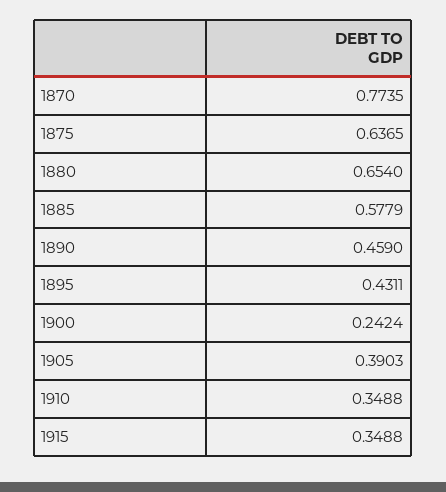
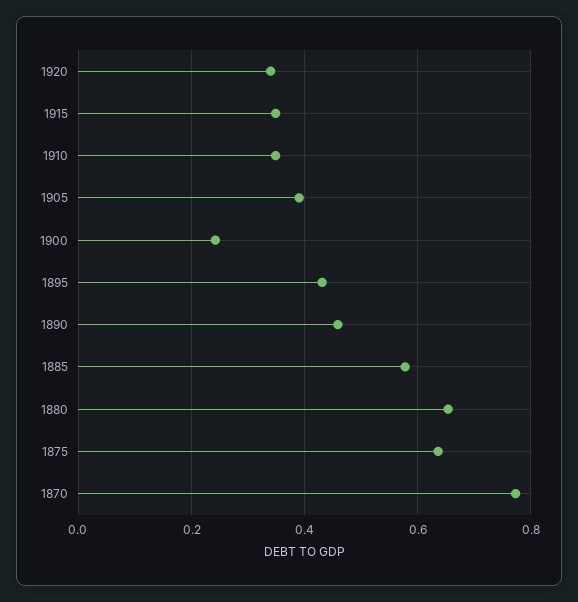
1920: none -> 0.34

